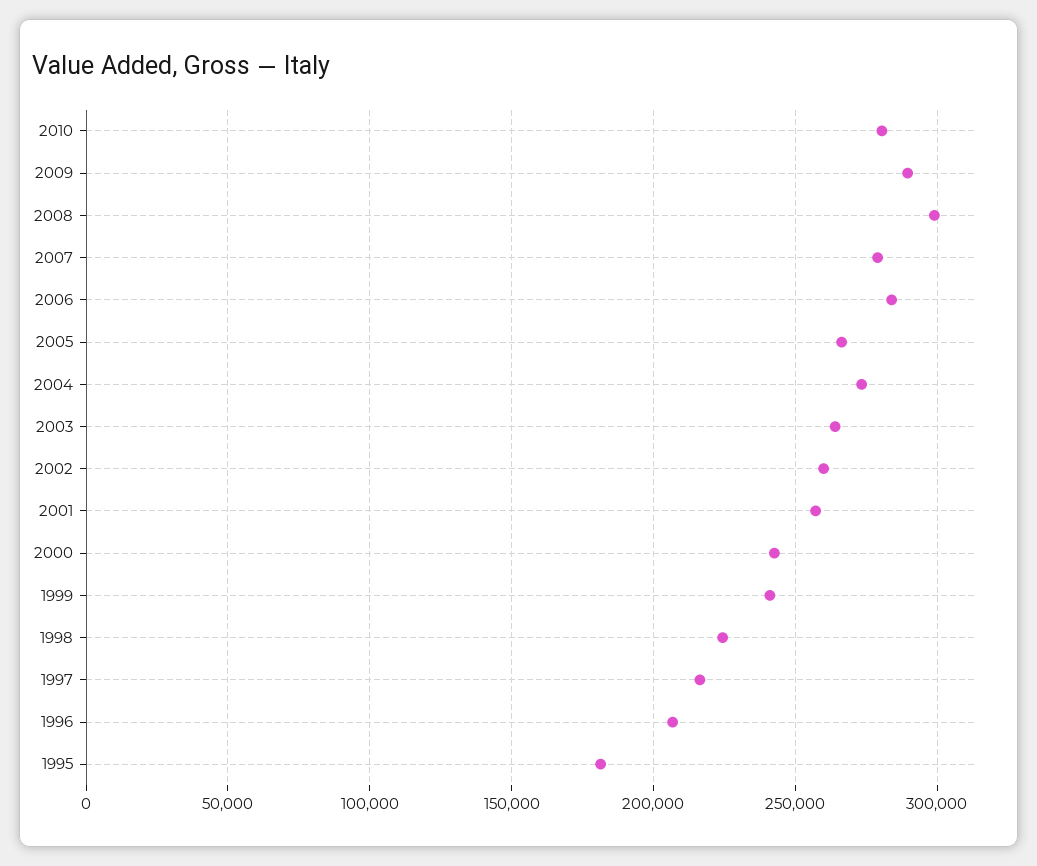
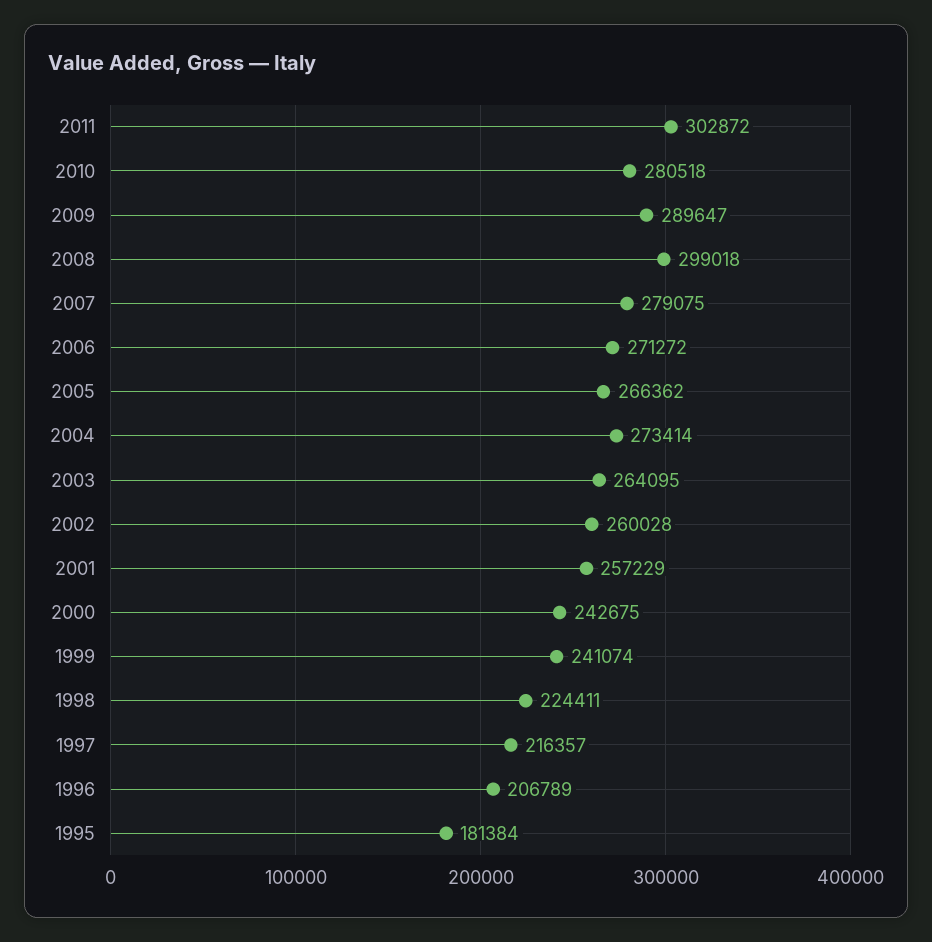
2006: 285000 -> 271272
2011: none -> 302872

